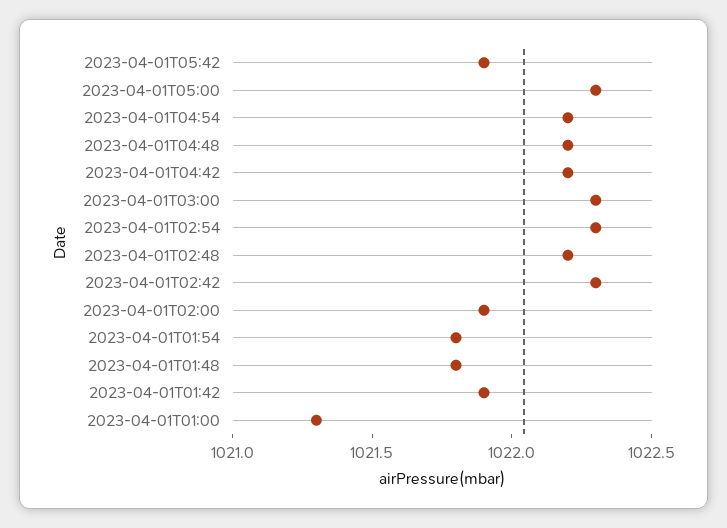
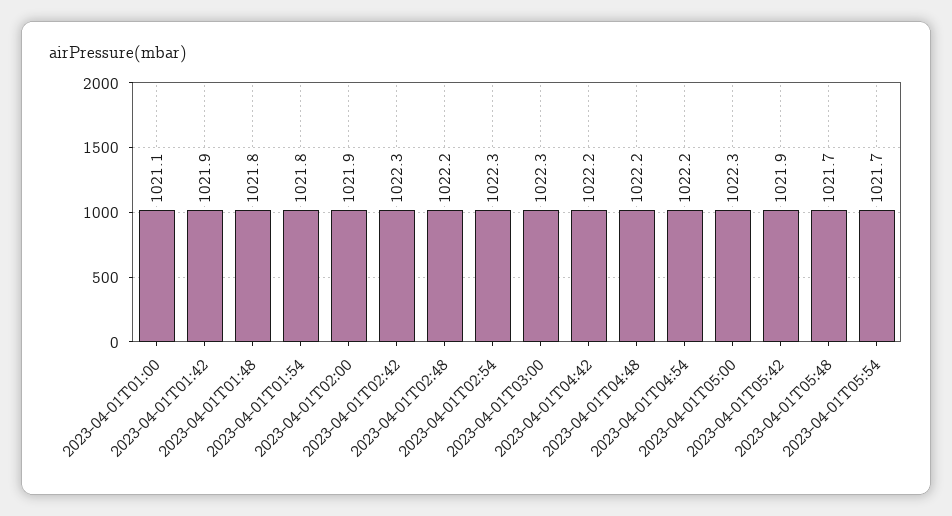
2023-04-01T01:00: 1021.3 -> 1021.1
2023-04-01T05:48: none -> 1021.7
2023-04-01T05:54: none -> 1021.7

